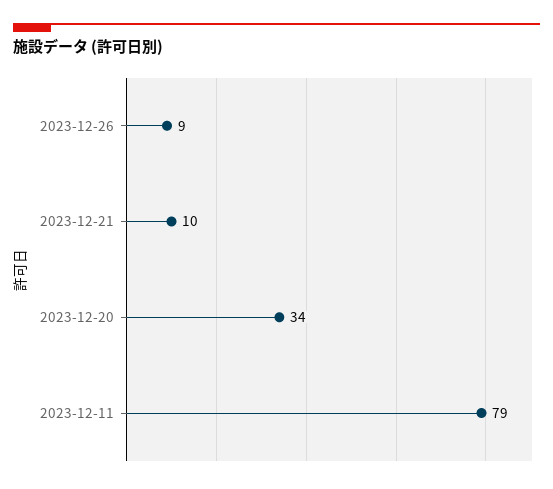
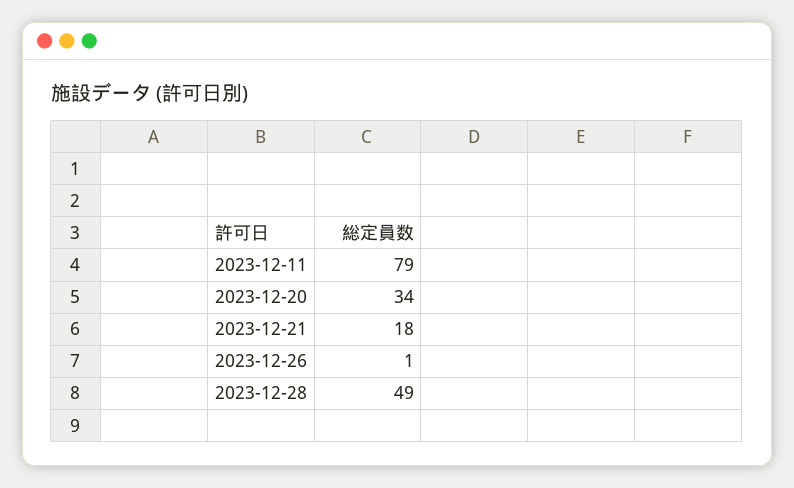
2023-12-26: 9 -> 1
2023-12-21: 10 -> 18
2023-12-28: none -> 49

